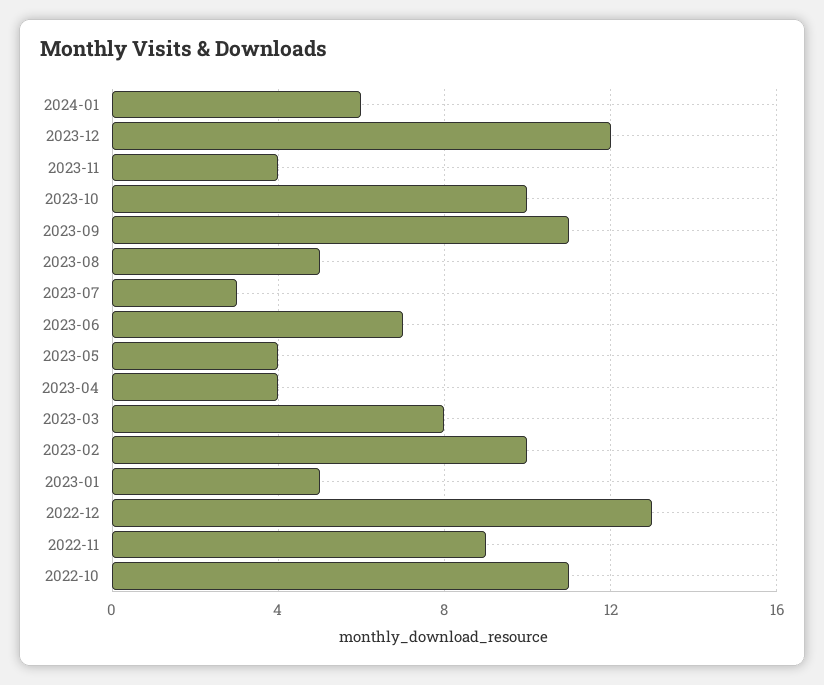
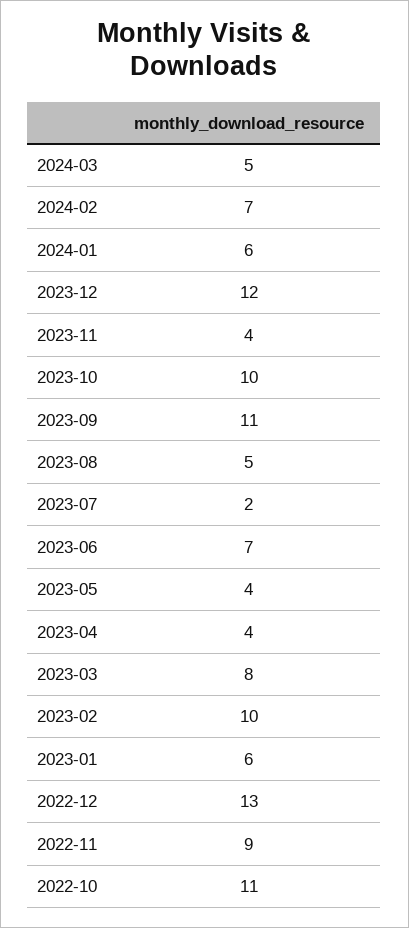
2023-07: 3 -> 2
2023-01: 5 -> 6
2024-03: none -> 5
2024-02: none -> 7

